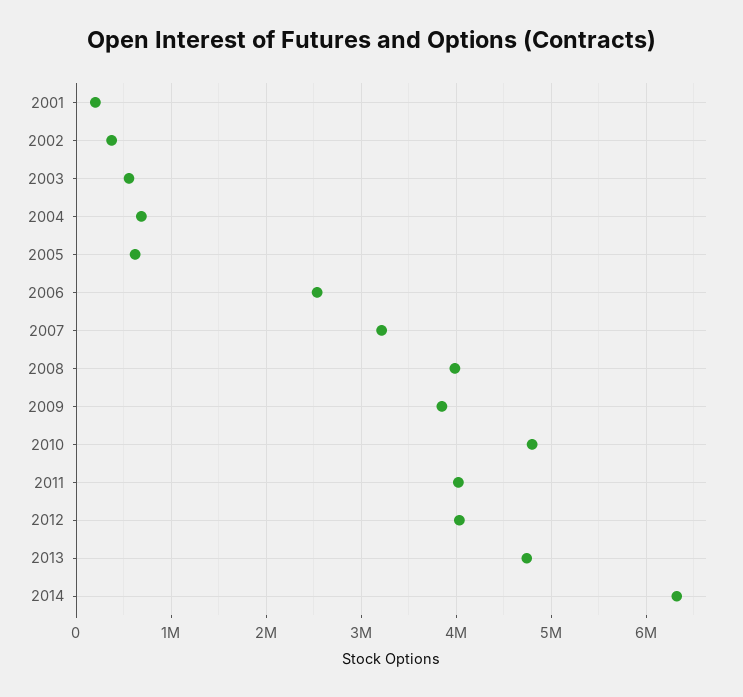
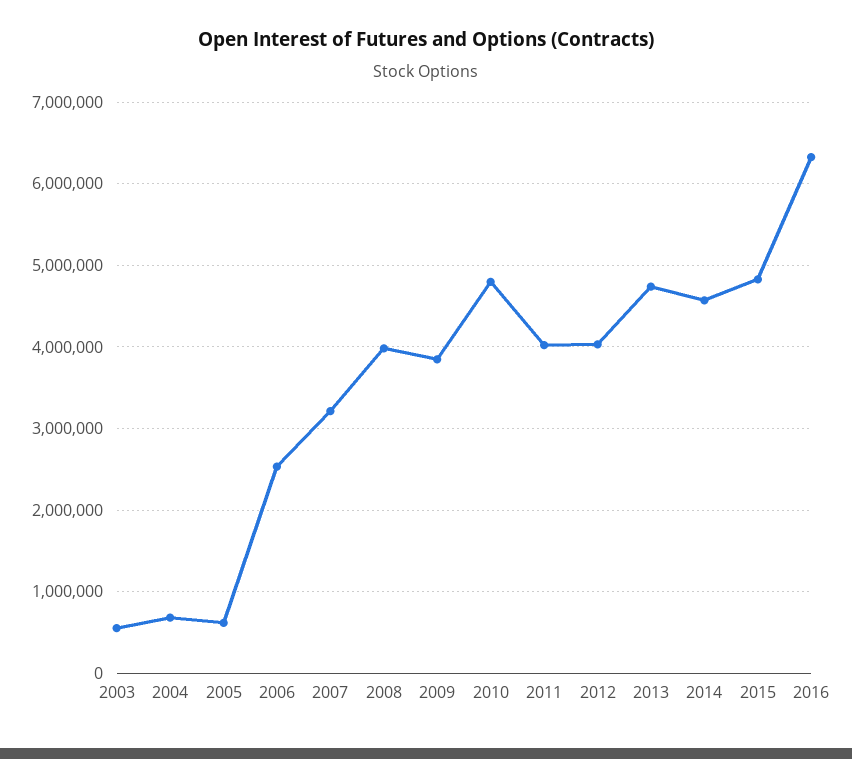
2001: 200000 -> none
2002: 400000 -> none
2014: 6300000 -> 4600000
2015: none -> 4800000
2016: none -> 6300000

